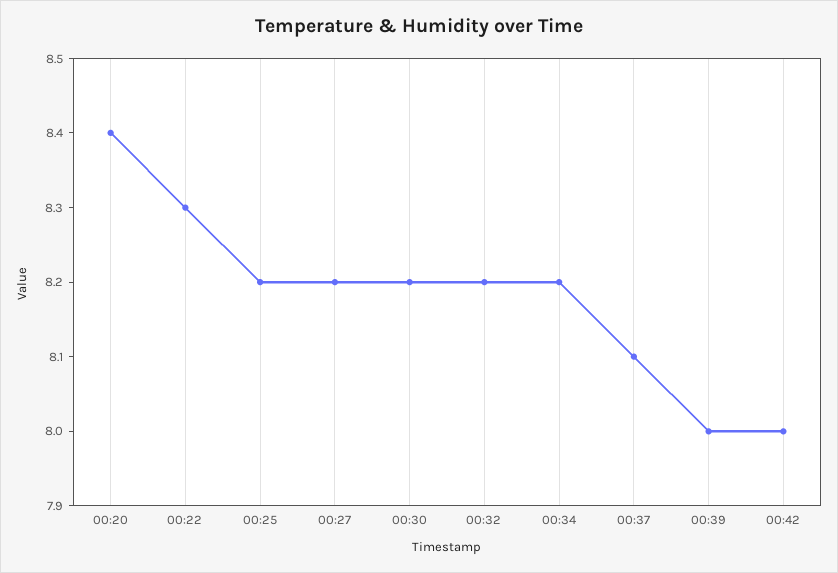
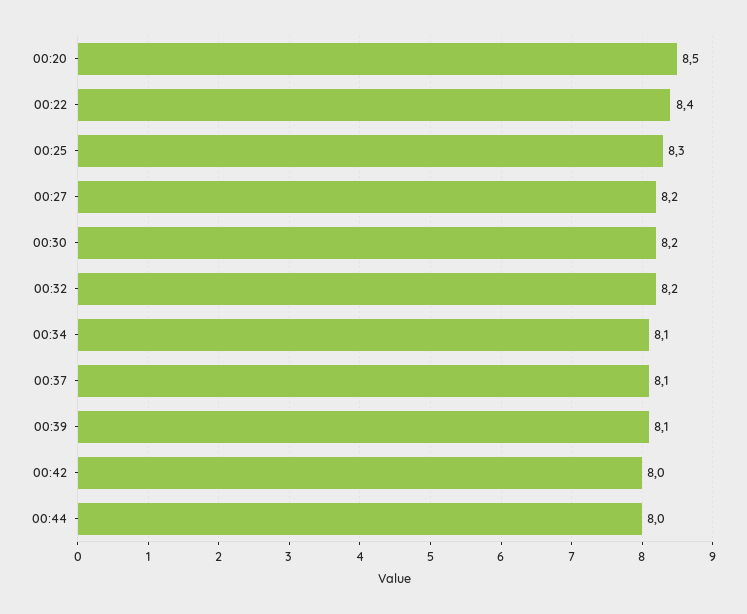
00:20: 8.4 -> 8.5
00:22: 8.3 -> 8.4
00:25: 8.2 -> 8.3
00:34: 8.2 -> 8.1
00:39: 8 -> 8.1
00:44: none -> 8

